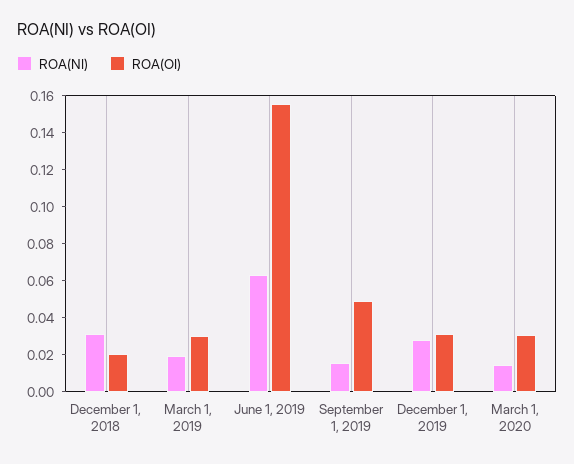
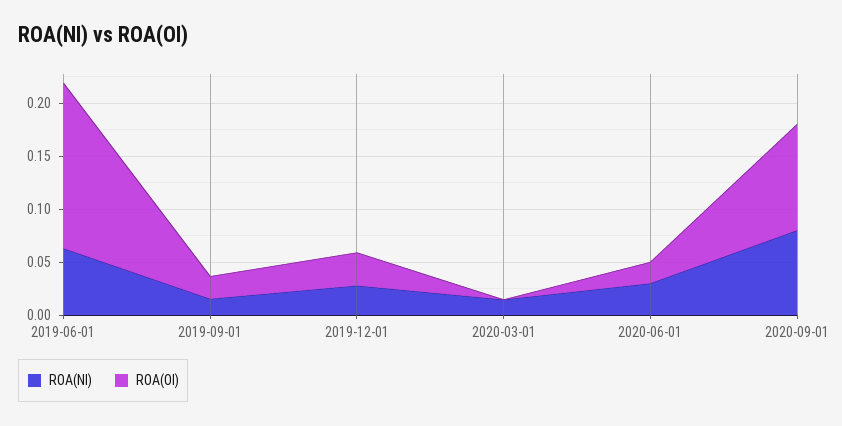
ROA(NI), December 1, 2018: 0.03 -> none
ROA(OI), December 1, 2018: 0.02 -> none
ROA(NI), March 1, 2019: 0.02 -> none
ROA(OI), March 1, 2019: 0.03 -> none
ROA(OI), September 1, 2019: 0.05 -> 0.02
ROA(OI), March 1, 2020: 0.03 -> 0
ROA(NI), 2020-06-01: none -> 0.03
ROA(OI), 2020-06-01: none -> 0.02
ROA(NI), 2020-09-01: none -> 0.08
ROA(OI), 2020-09-01: none -> 0.1

